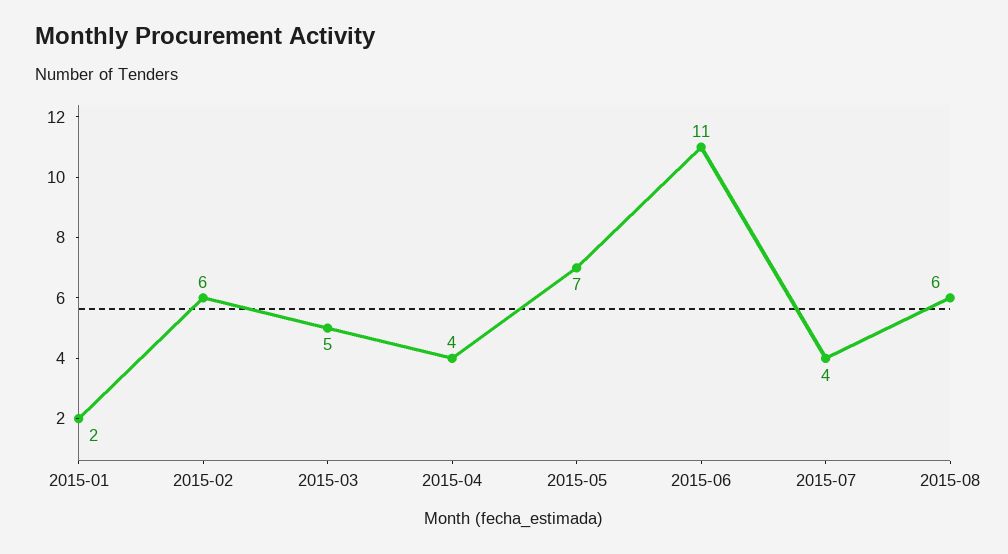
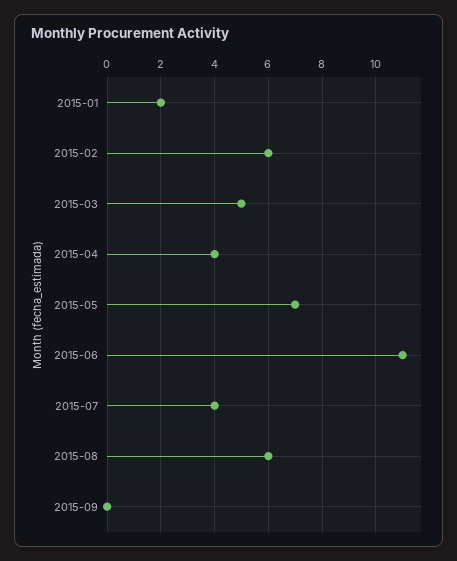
2015-09: none -> 0

